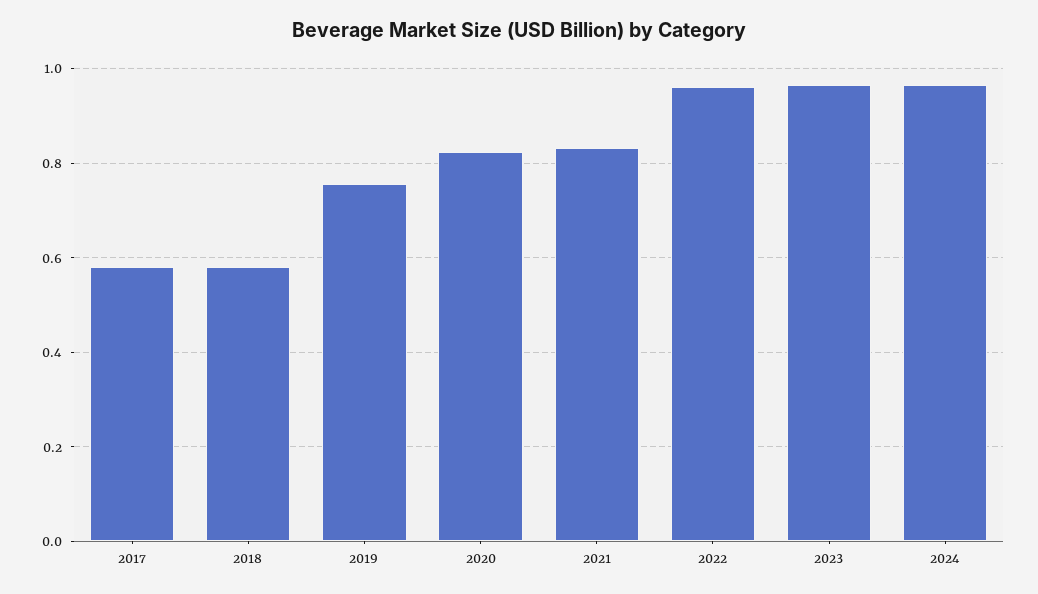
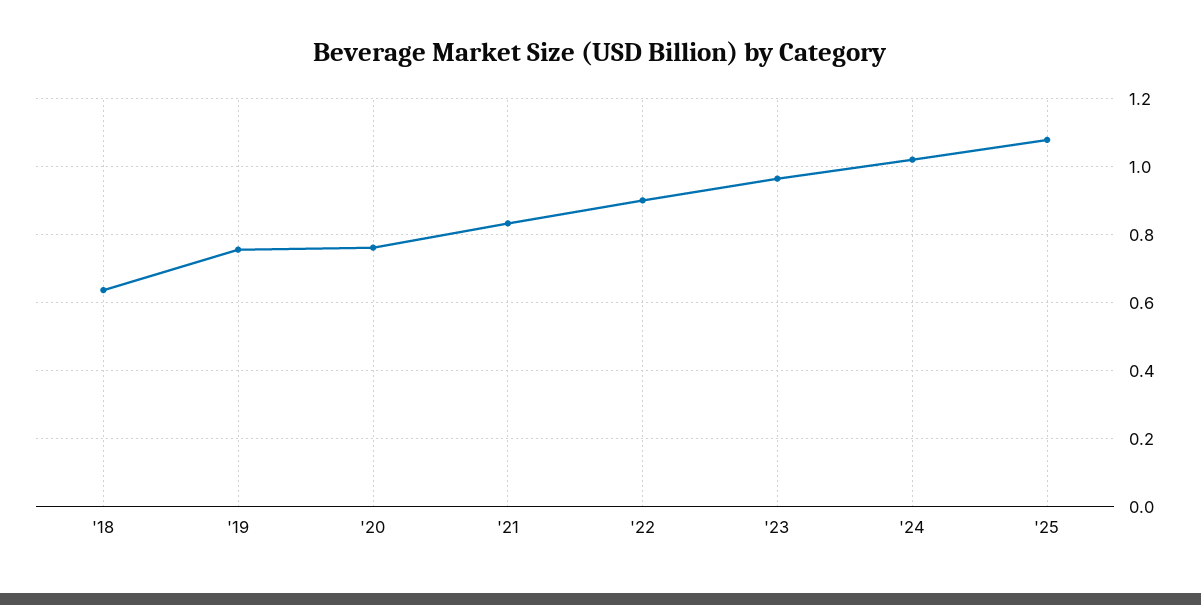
2017: 0.58 -> none
2018: 0.58 -> 0.64
2020: 0.82 -> 0.76
2022: 0.96 -> 0.9
2024: 0.96 -> 1.02
'25: none -> 1.08

